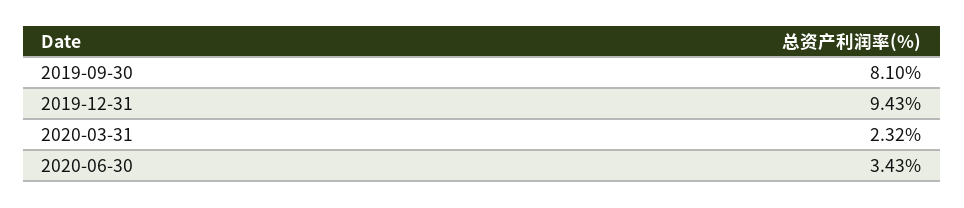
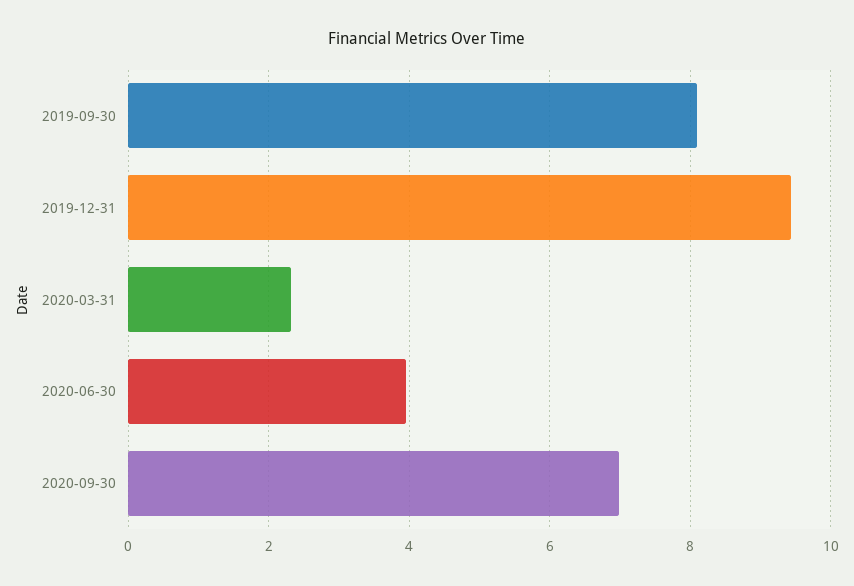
2020-06-30: 3.43 -> 4
2020-09-30: none -> 7

